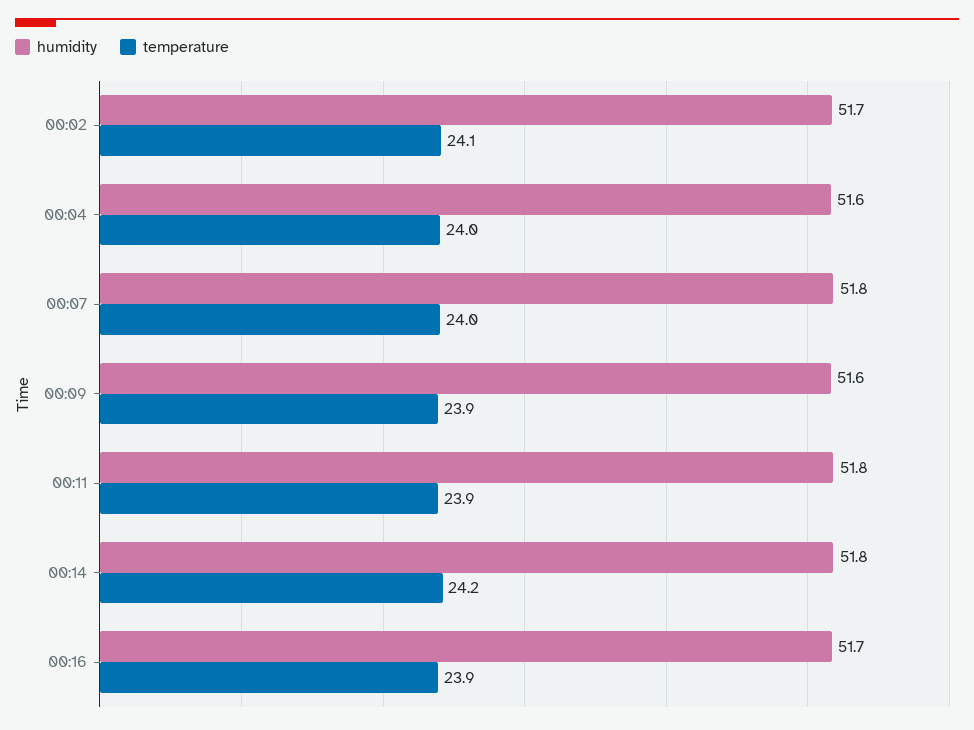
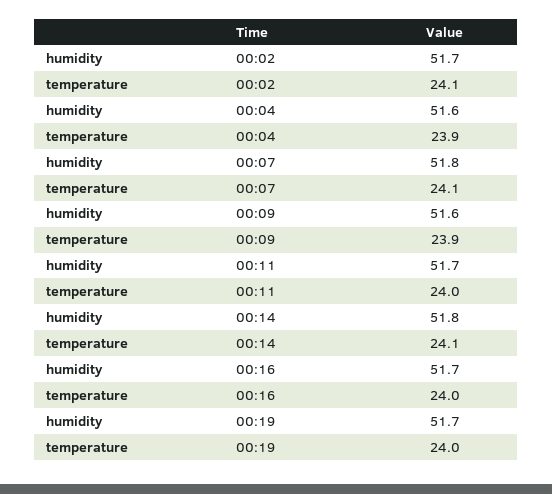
temperature, 00:04: 24 -> 23.9
temperature, 00:07: 24 -> 24.1
humidity, 00:11: 51.8 -> 51.7
temperature, 00:11: 23.9 -> 24
temperature, 00:14: 24.2 -> 24.1
temperature, 00:16: 23.9 -> 24
humidity, 00:19: none -> 51.7
temperature, 00:19: none -> 24

